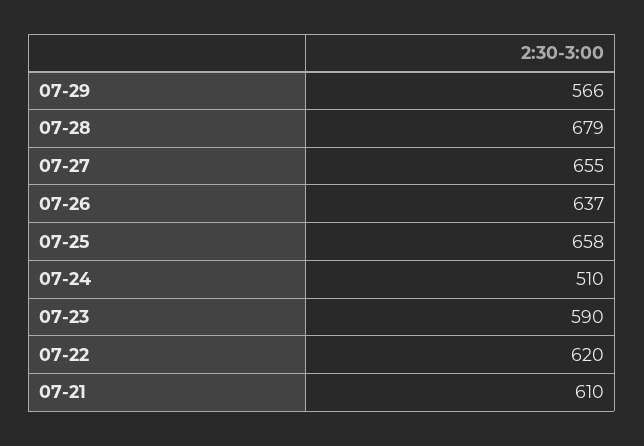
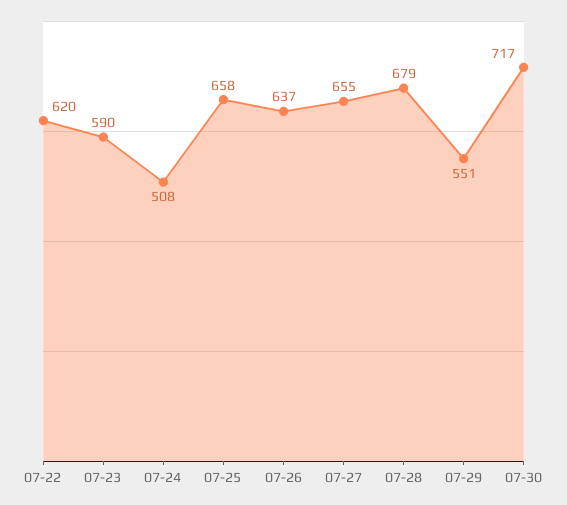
07-29: 566 -> 551
07-24: 510 -> 508
07-21: 610 -> none
07-30: none -> 717

